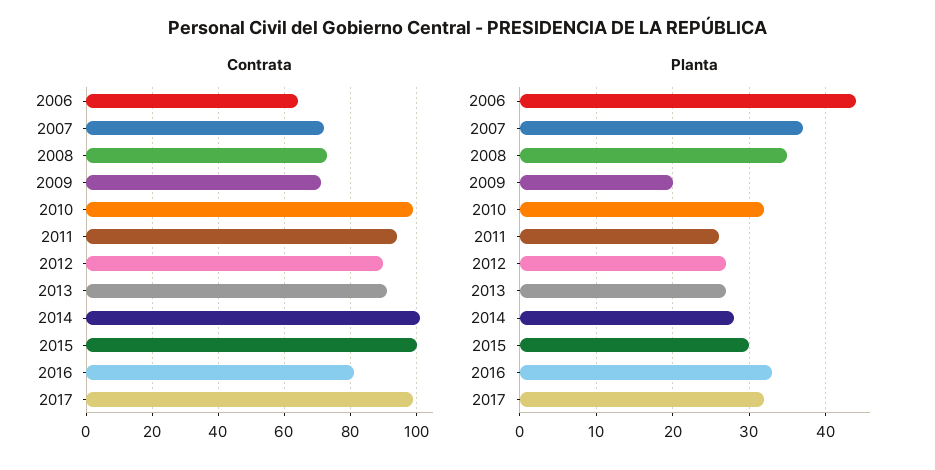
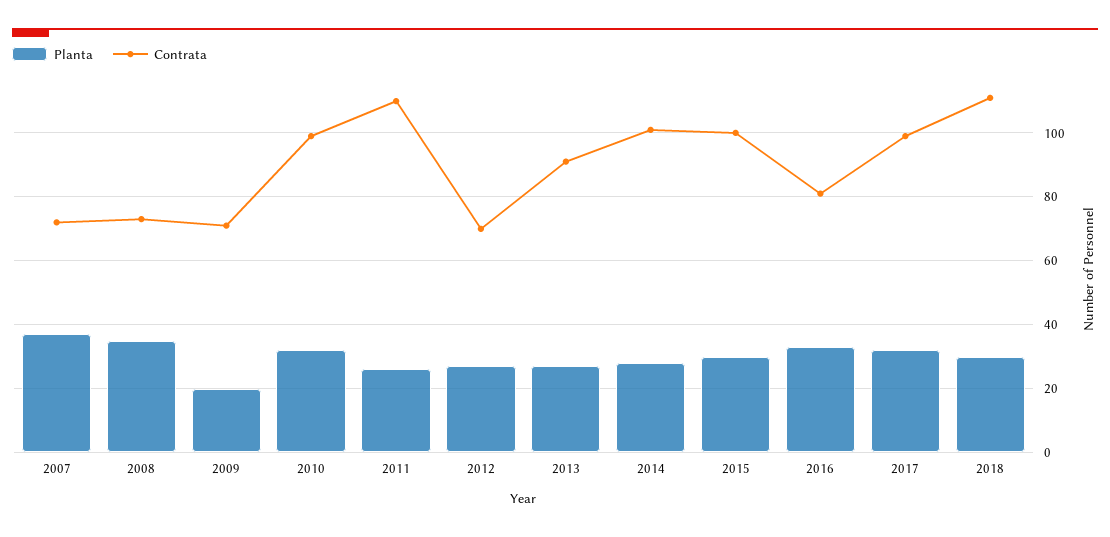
Contrata, 2006: 65 -> none
Contrata, 2011: 95 -> 110
Contrata, 2012: 90 -> 70
Planta, 2006: 44 -> none
Planta, 2018: none -> 30
Contrata, 2018: none -> 110

